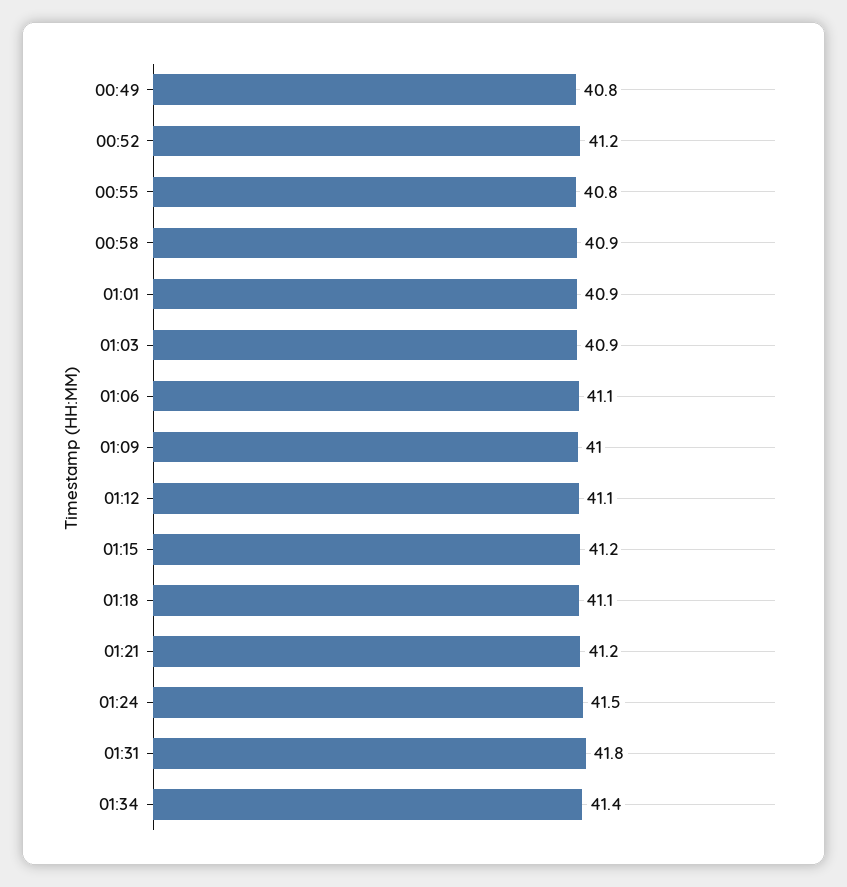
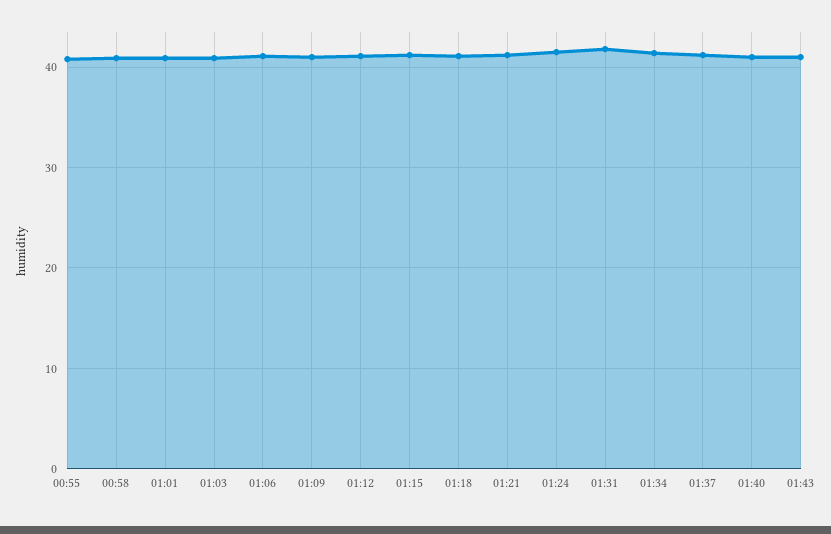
00:49: 40.8 -> none
00:52: 41.2 -> none
01:37: none -> 41
01:40: none -> 41
01:43: none -> 41

